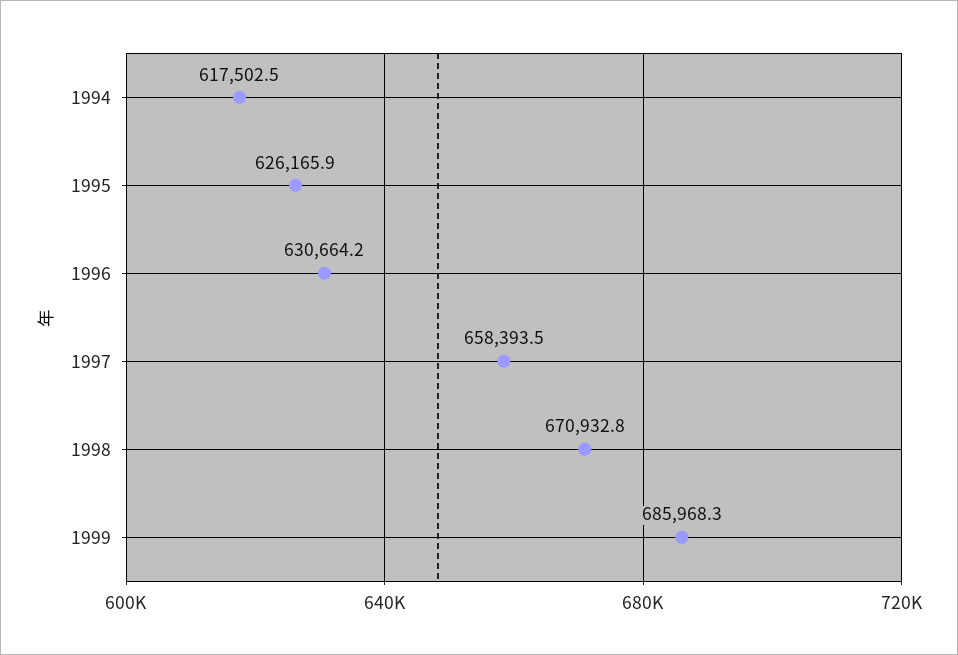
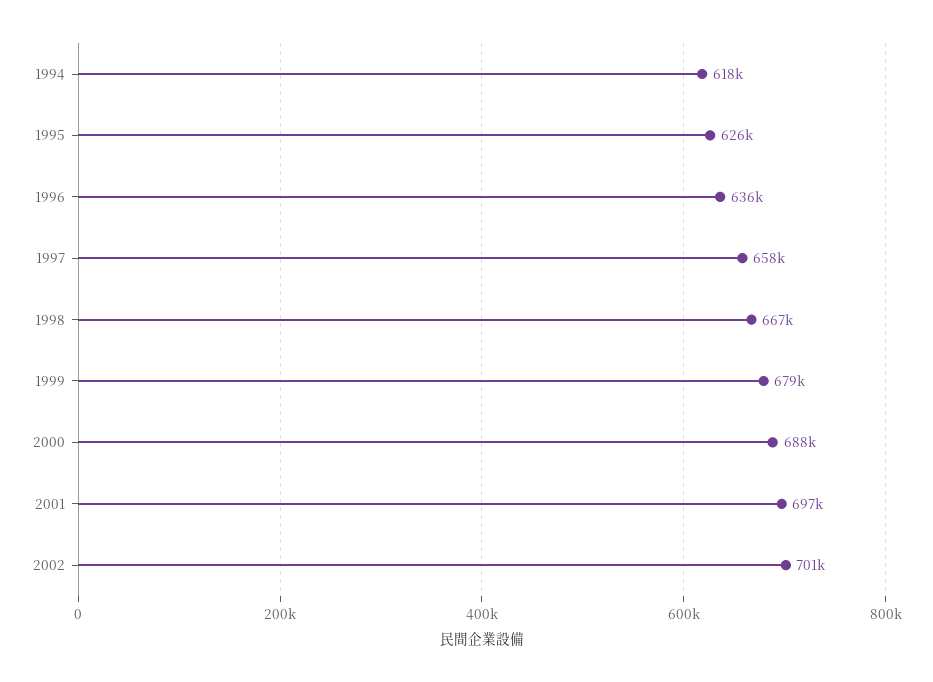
1996: 630664.2 -> 636000
1998: 670932.8 -> 667000
1999: 685968.3 -> 679000
2000: none -> 688000
2001: none -> 697000
2002: none -> 701000

